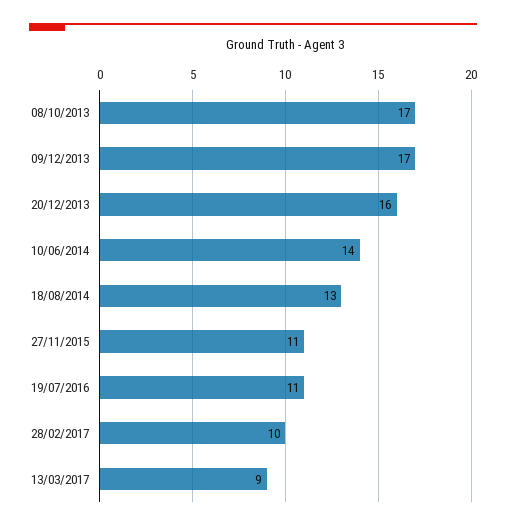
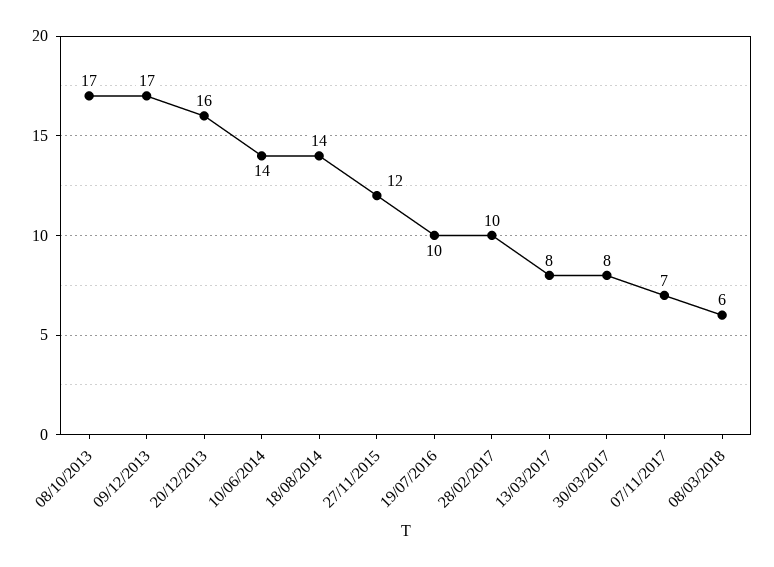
18/08/2014: 13 -> 14
27/11/2015: 11 -> 12
19/07/2016: 11 -> 10
13/03/2017: 9 -> 8
30/03/2017: none -> 8
07/11/2017: none -> 7
08/03/2018: none -> 6

